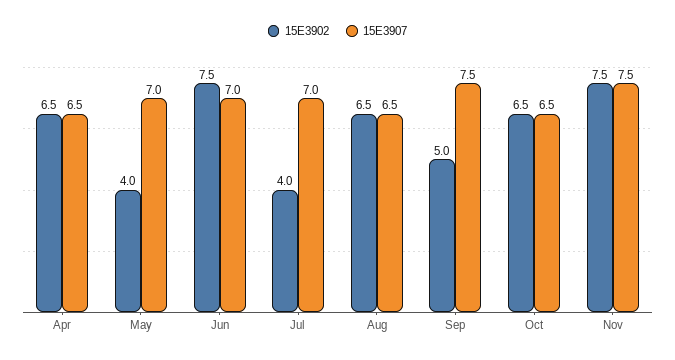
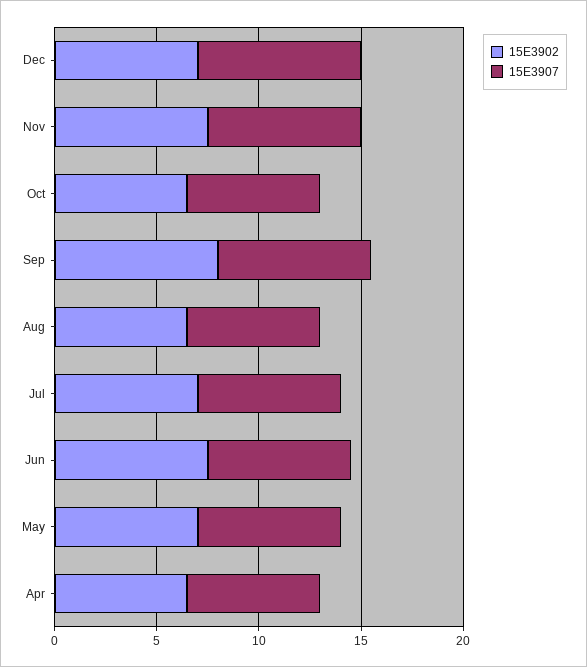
15E3902, May: 4 -> 7
15E3902, Jul: 4 -> 7
15E3902, Sep: 5 -> 8
15E3902, Dec: none -> 7
15E3907, Dec: none -> 8

